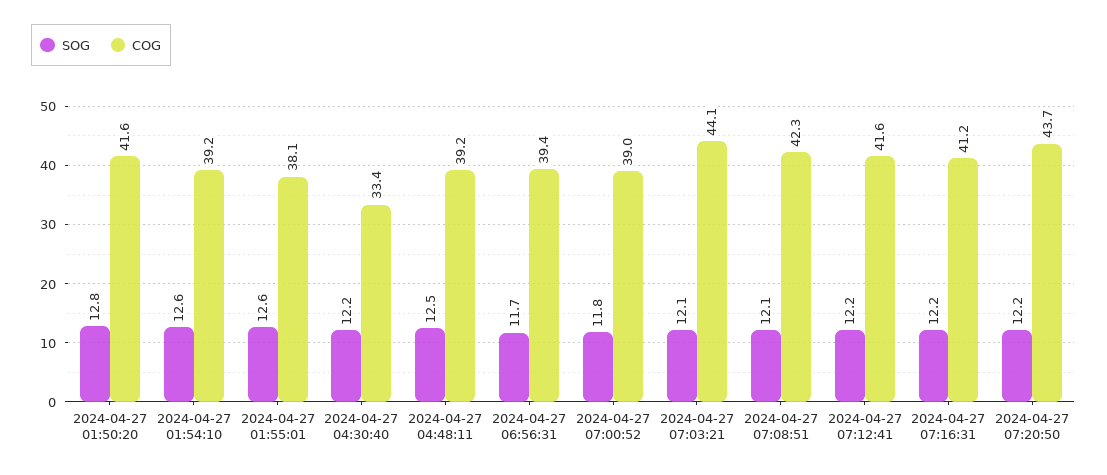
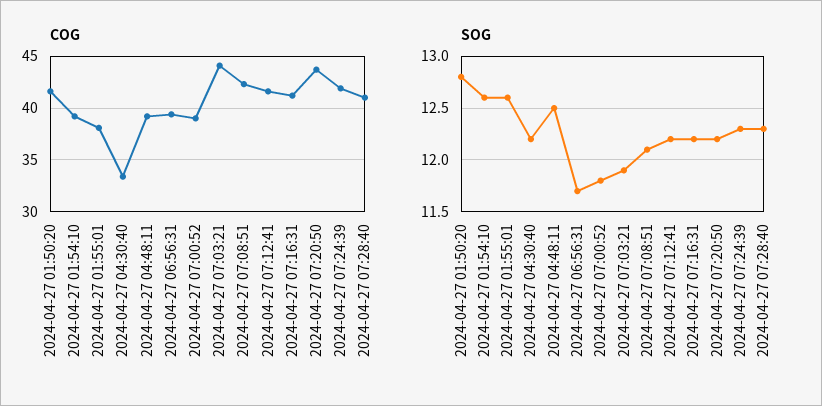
SOG, 2024-04-27 07:03:21: 12.1 -> 11.9
COG, 2024-04-27 07:24:39: none -> 42
COG, 2024-04-27 07:28:40: none -> 41
SOG, 2024-04-27 07:24:39: none -> 12.3
SOG, 2024-04-27 07:28:40: none -> 12.3

